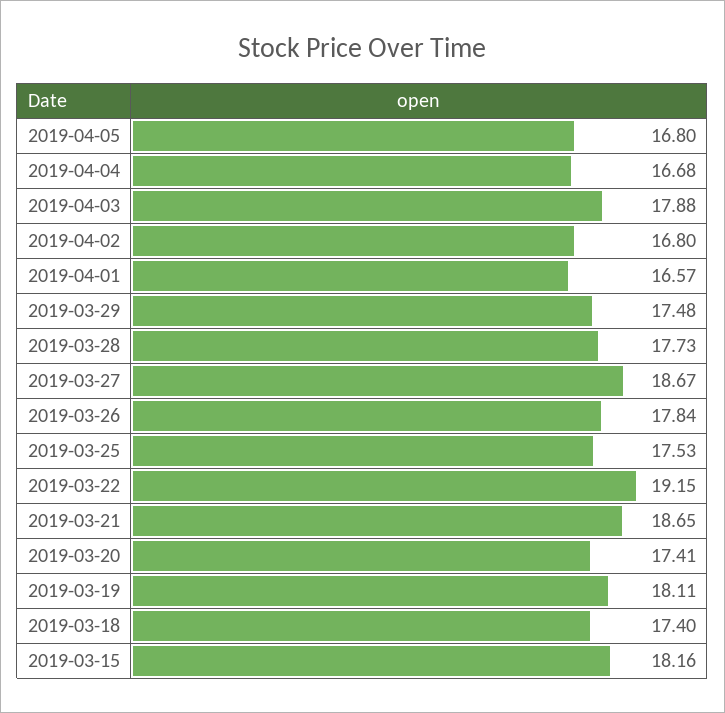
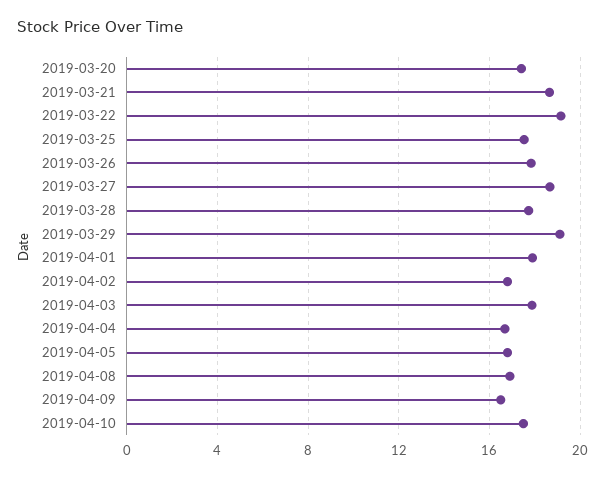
2019-04-01: 16.57 -> 18
2019-03-29: 17.48 -> 19
2019-03-19: 18.11 -> none
2019-03-18: 17.4 -> none
2019-03-15: 18.16 -> none
2019-04-08: none -> 17
2019-04-09: none -> 16.5
2019-04-10: none -> 17.5

